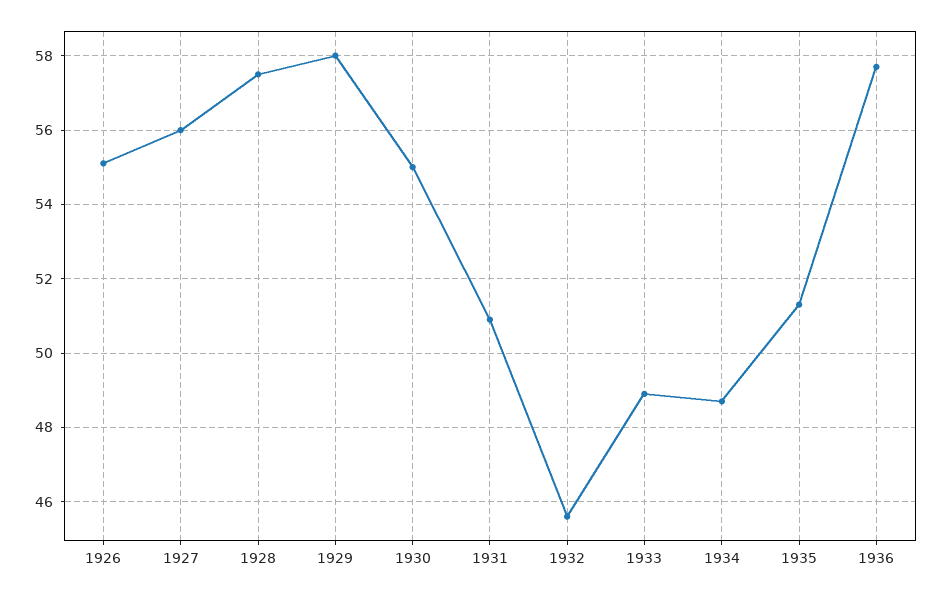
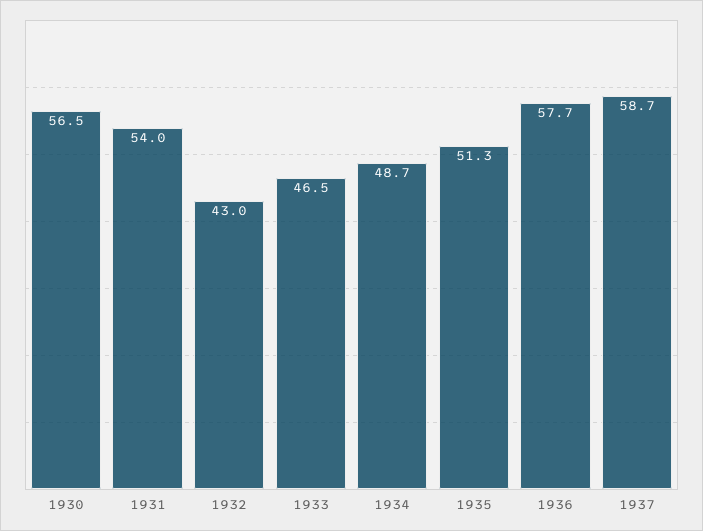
1926: 55 -> none
1927: 56 -> none
1928: 57.5 -> none
1929: 58 -> none
1930: 55 -> 56.5
1931: 51 -> 54
1932: 45.5 -> 43
1933: 49 -> 46.5
1937: none -> 58.7

